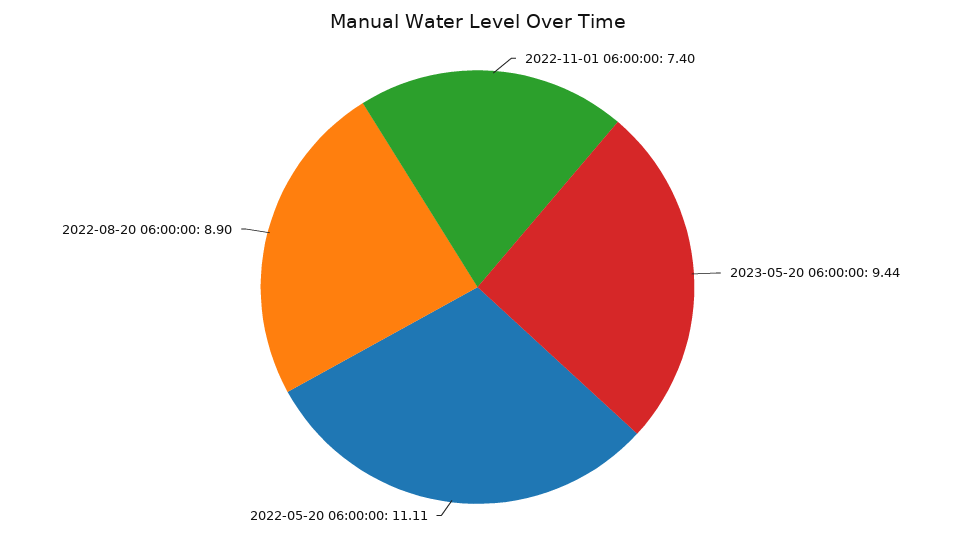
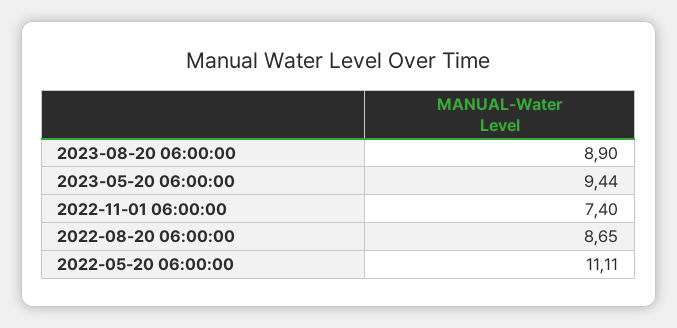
2022-08-20 06:00:00: 8.9 -> 8.65
2023-08-20 06:00:00: none -> 8.9

